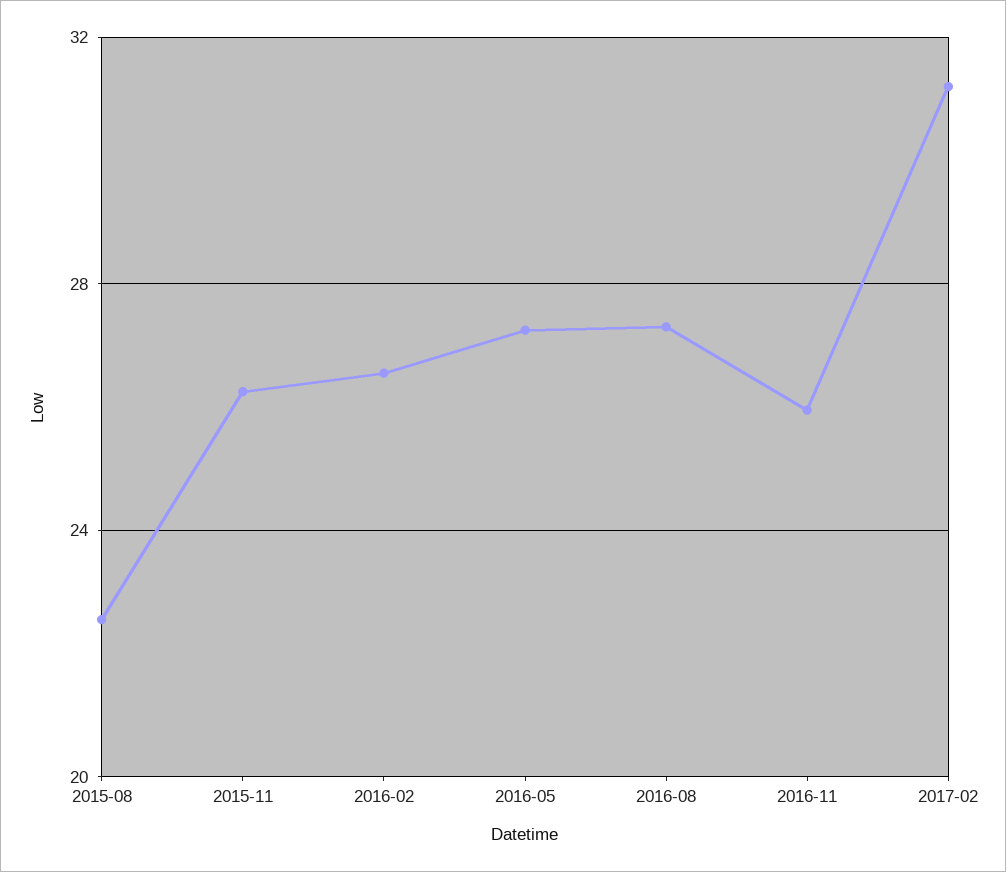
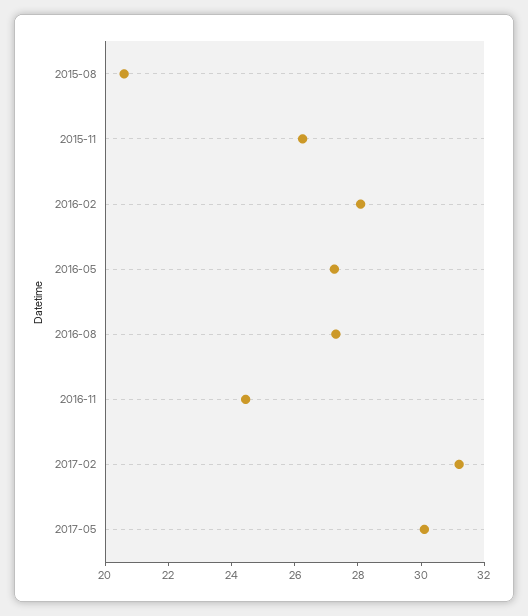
2015-08: 22.5 -> 20.5
2016-02: 26.5 -> 28
2016-11: 26 -> 24.5
2017-05: none -> 30

